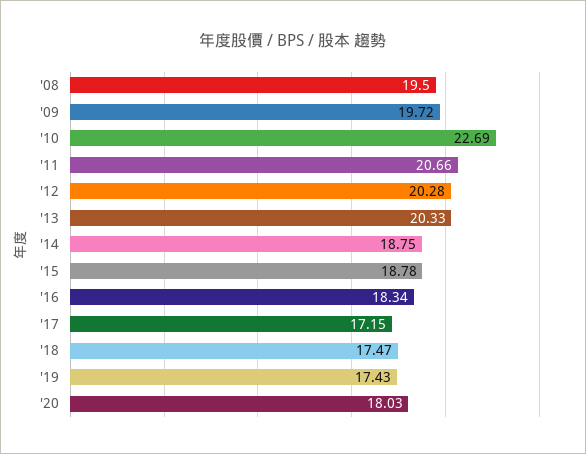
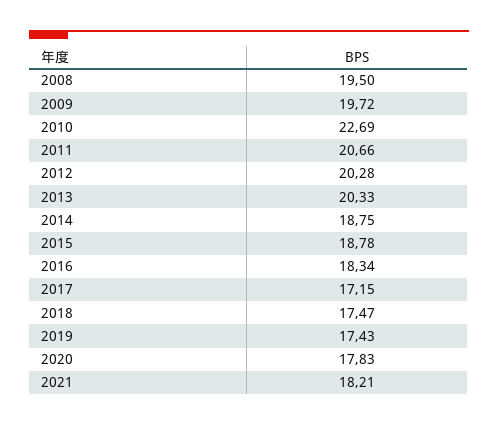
'20: 18.03 -> 17.83
2021: none -> 18.21

